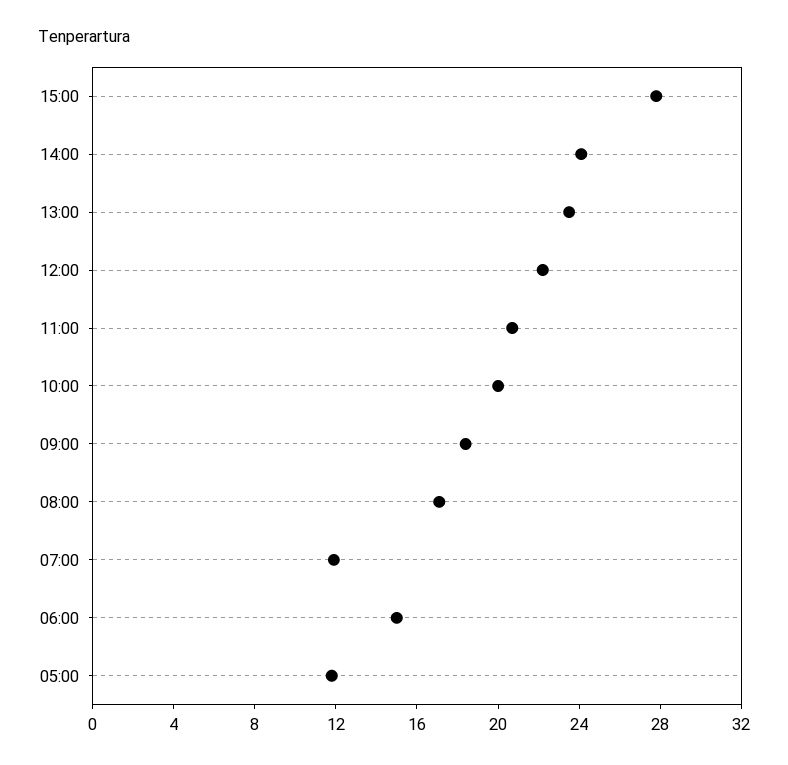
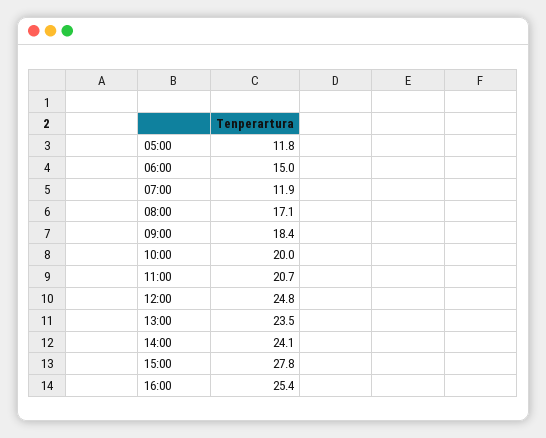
12:00: 22 -> 24.8
16:00: none -> 25.4

